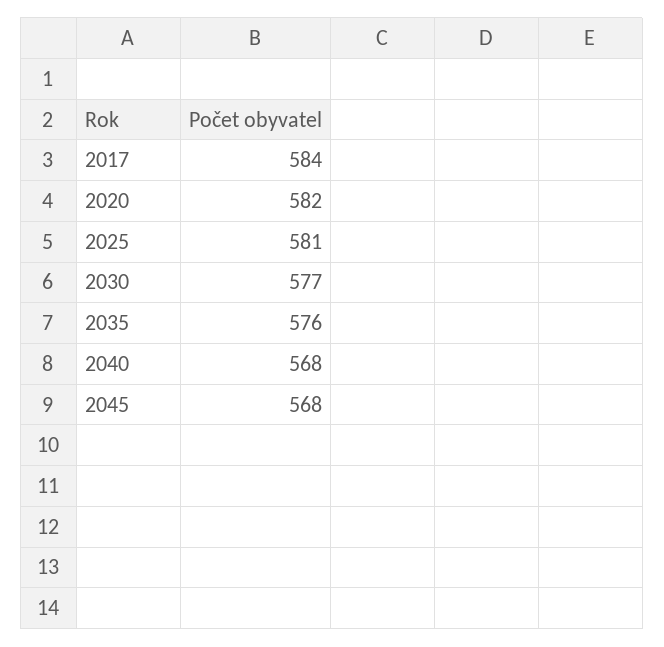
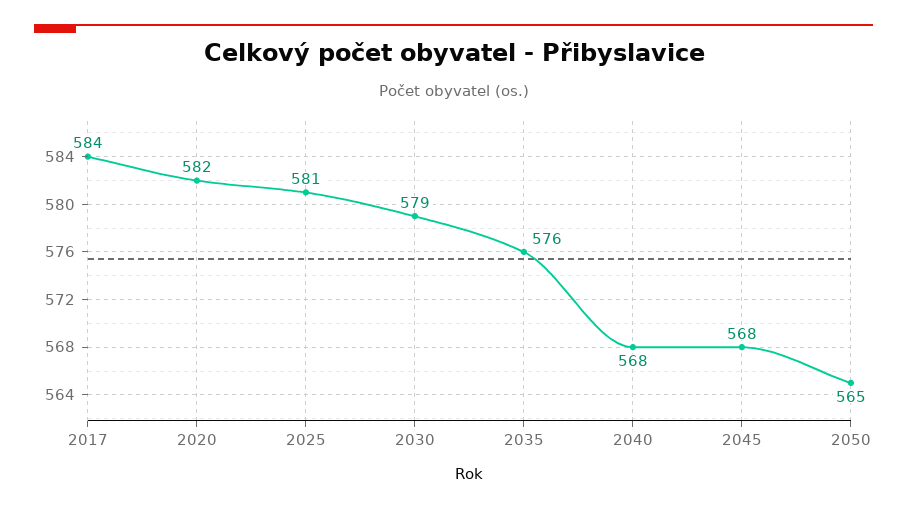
2030: 577 -> 579
2050: none -> 565

